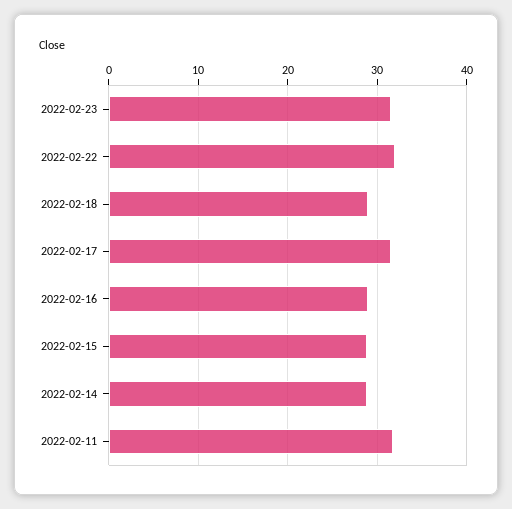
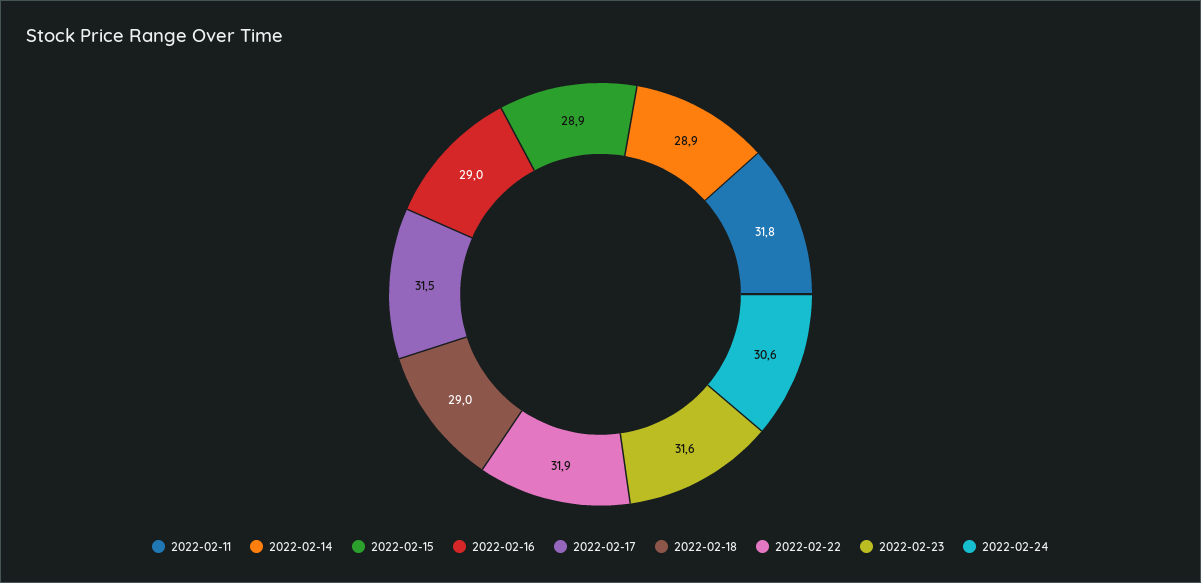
2022-02-24: none -> 30.6

